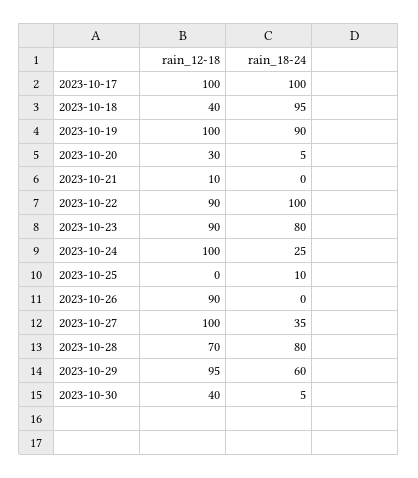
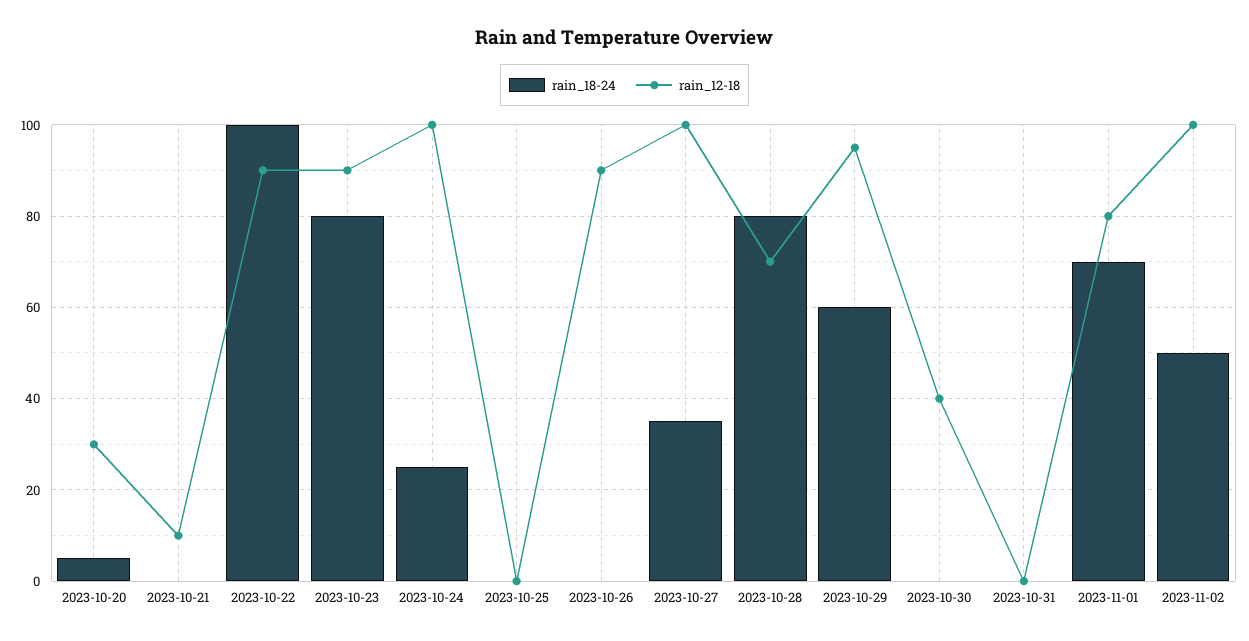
rain_12-18, 2023-10-17: 100 -> none
rain_18-24, 2023-10-17: 100 -> none
rain_12-18, 2023-10-18: 40 -> none
rain_18-24, 2023-10-18: 95 -> none
rain_12-18, 2023-10-19: 100 -> none
rain_18-24, 2023-10-19: 90 -> none
rain_18-24, 2023-10-25: 10 -> 0
rain_18-24, 2023-10-30: 5 -> 0
rain_18-24, 2023-10-31: none -> 0
rain_12-18, 2023-10-31: none -> 0
rain_18-24, 2023-11-01: none -> 70
rain_12-18, 2023-11-01: none -> 80
rain_18-24, 2023-11-02: none -> 50
rain_12-18, 2023-11-02: none -> 100

